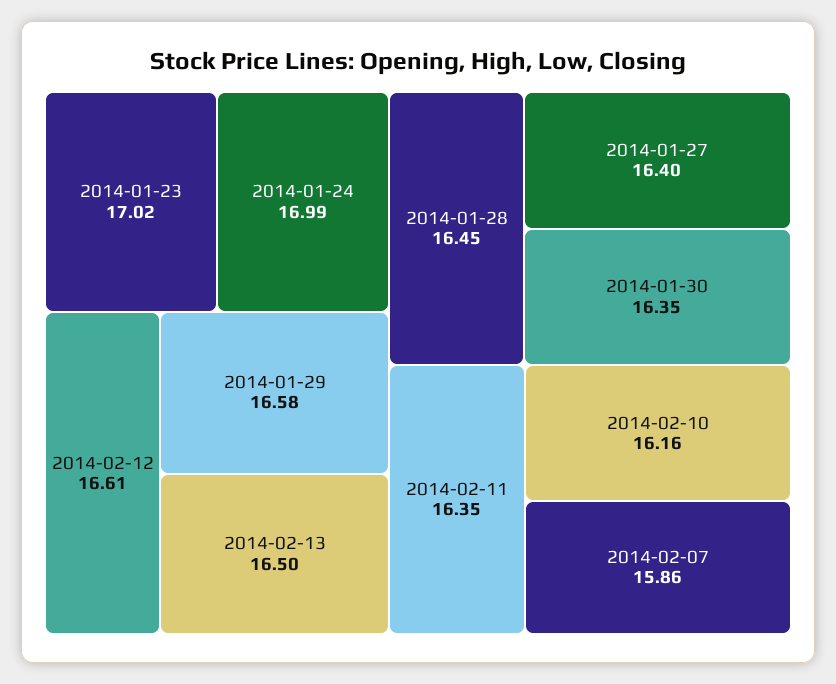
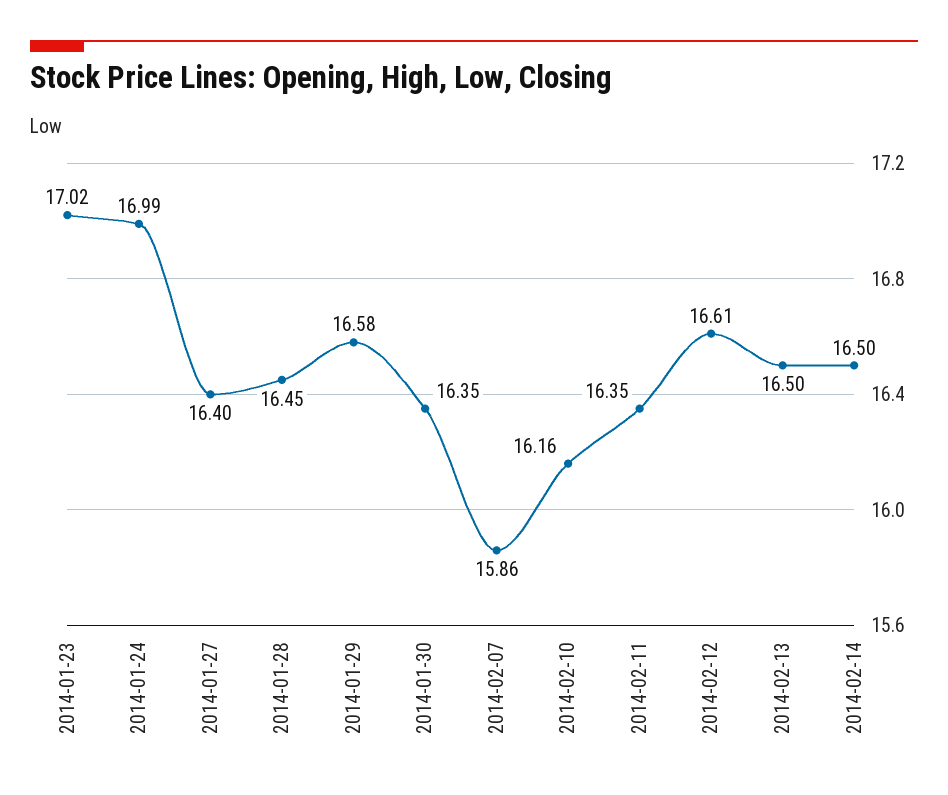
2014-02-14: none -> 16.5

